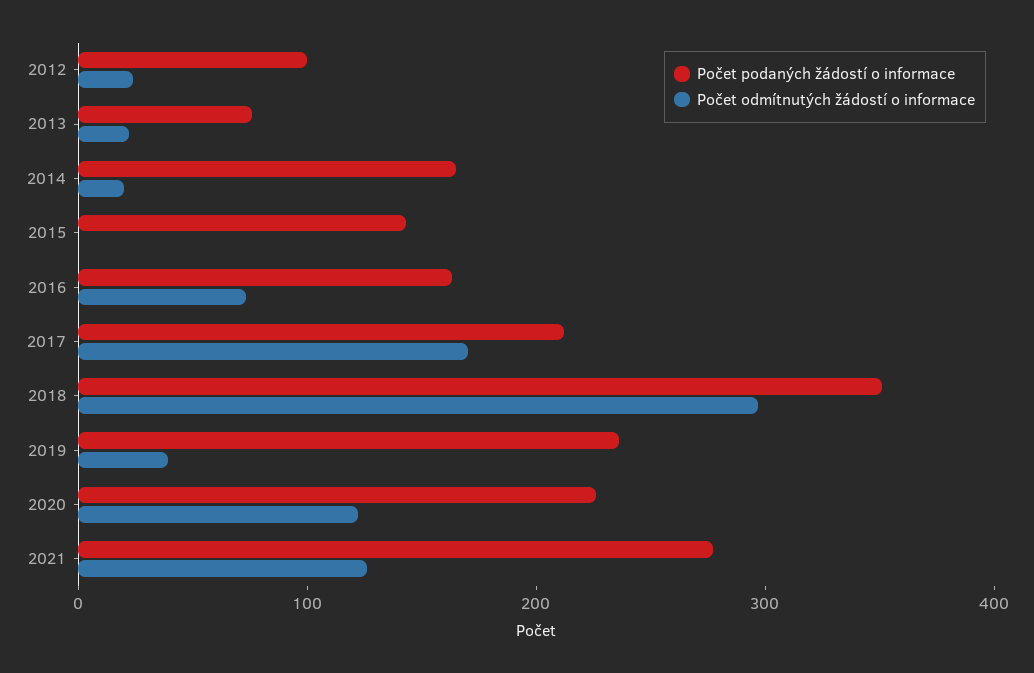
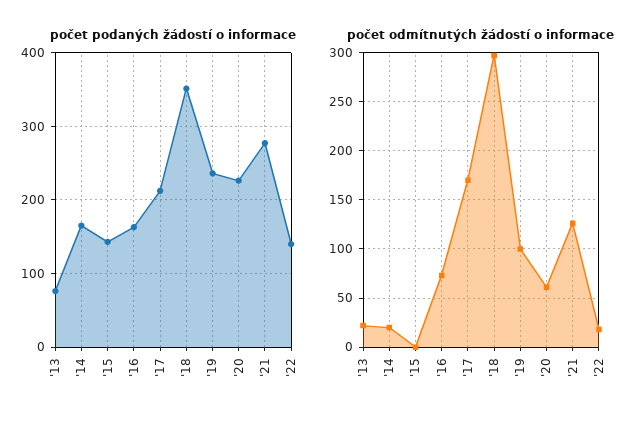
Počet podaných žádostí o informace, 2012: 100 -> none
Počet odmítnutých žádostí o informace, 2012: 20 -> none
Počet odmítnutých žádostí o informace, 2019: 40 -> 100
Počet odmítnutých žádostí o informace, 2020: 120 -> 60
Počet podaných žádostí o informace, '22: none -> 140
Počet odmítnutých žádostí o informace, '22: none -> 20

